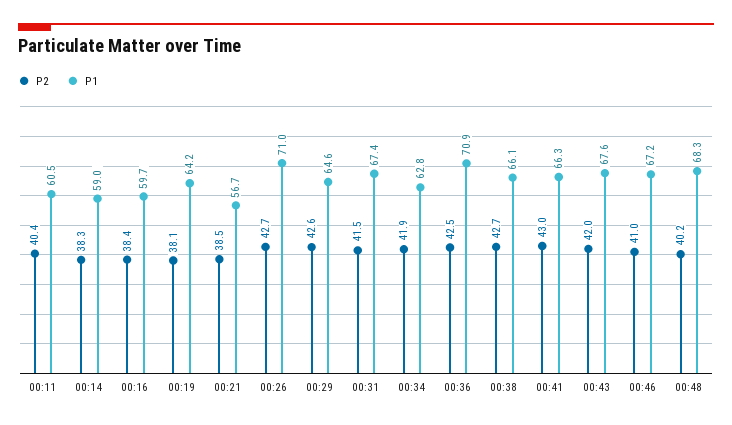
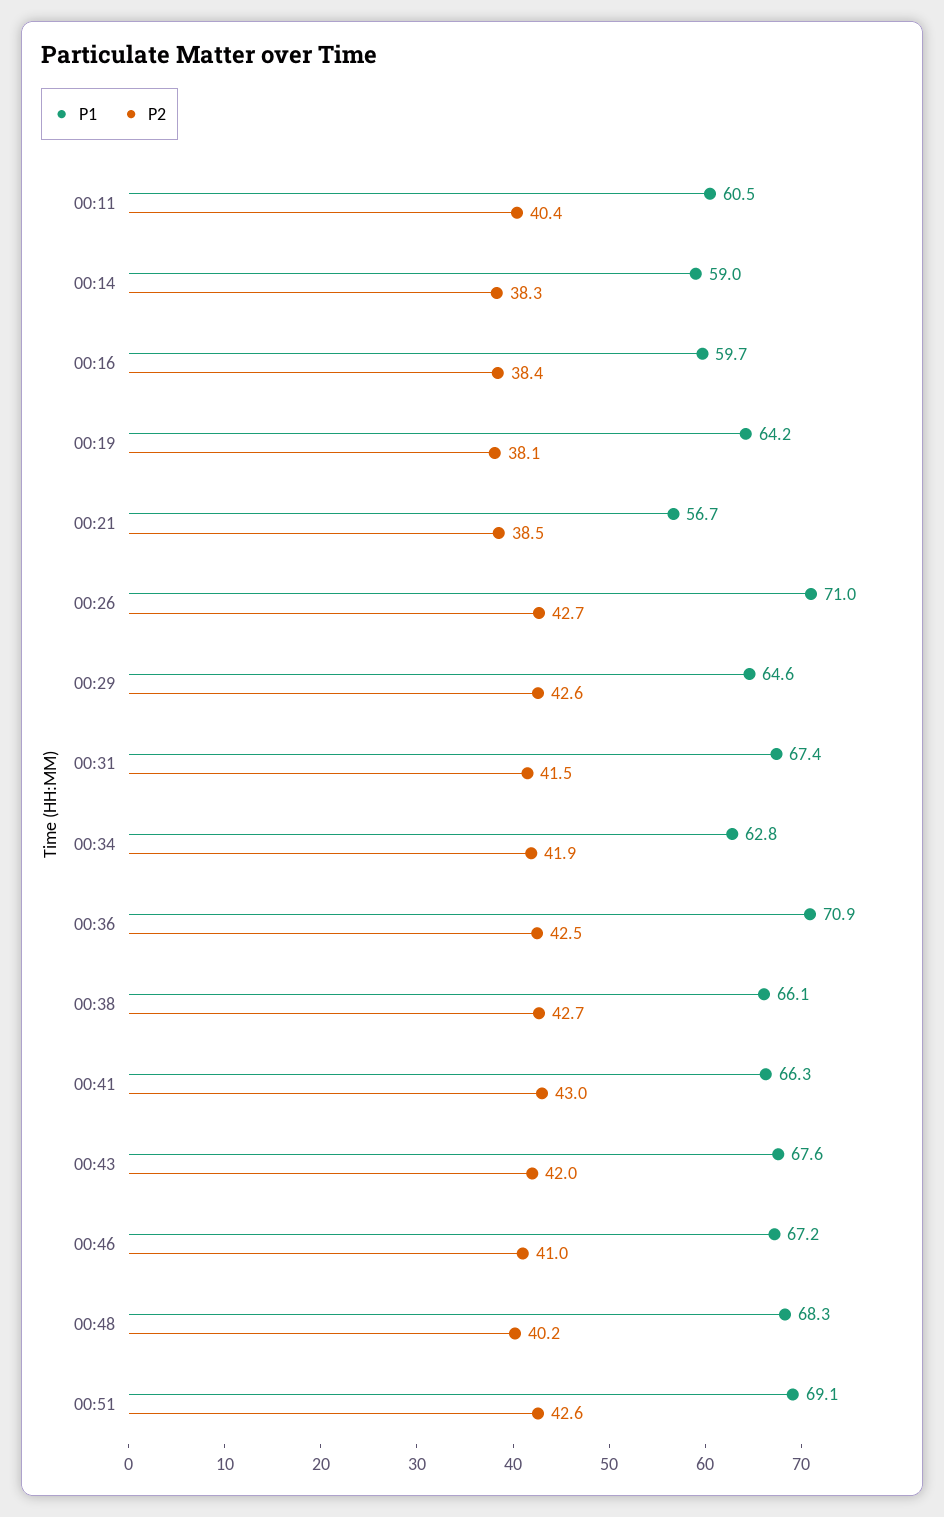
P1, 00:51: none -> 69.1
P2, 00:51: none -> 42.6

